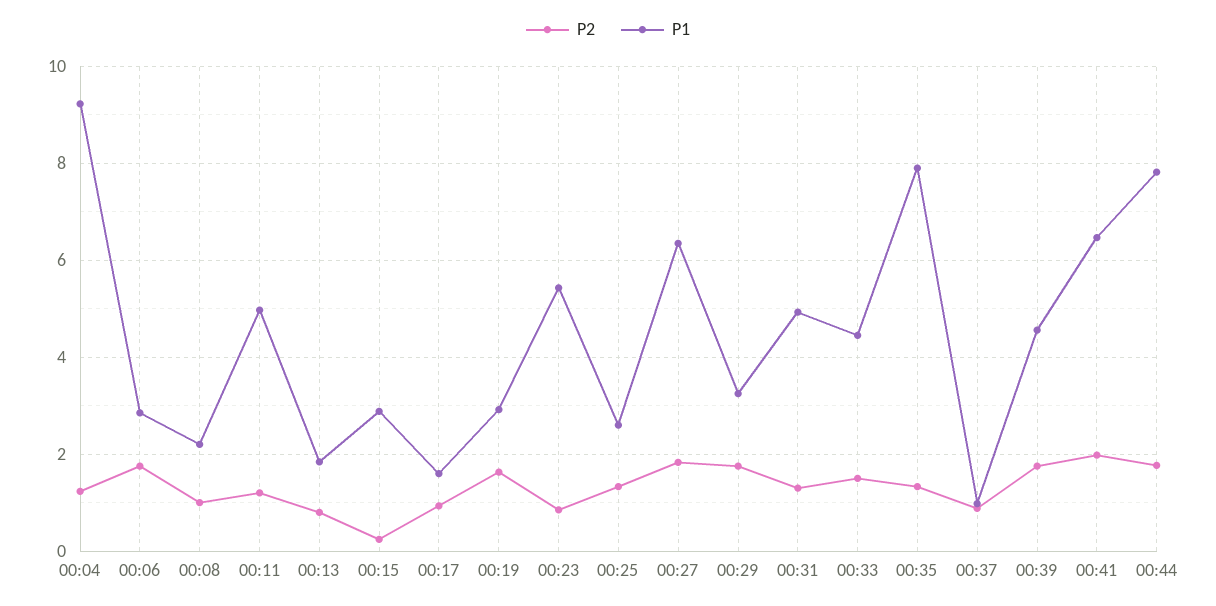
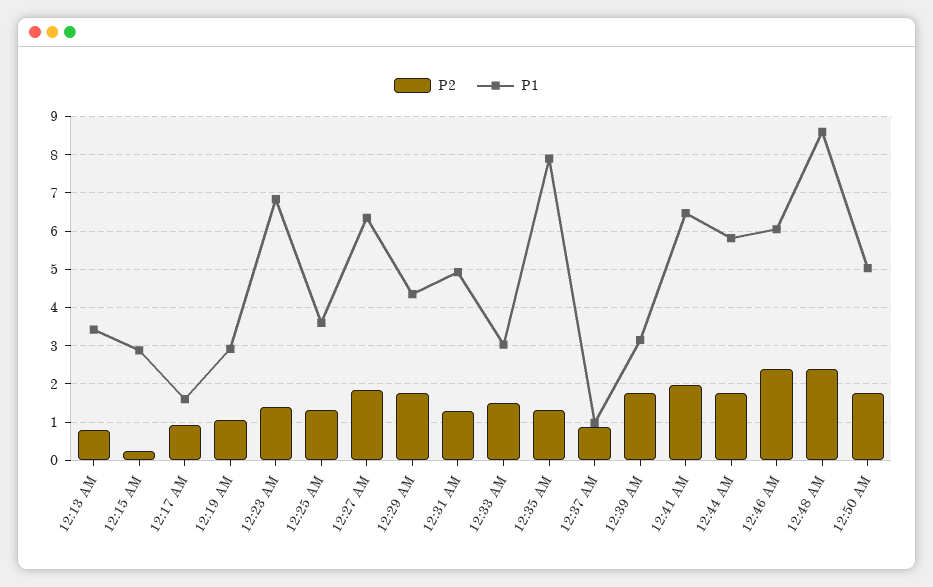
P2, 00:04: 1.2 -> none
P1, 00:04: 9.2 -> none
P2, 00:06: 1.8 -> none
P1, 00:06: 2.8 -> none
P2, 00:08: 1 -> none
P1, 00:08: 2.2 -> none
P2, 00:11: 1.2 -> none
P1, 00:11: 5 -> none
P1, 00:13: 1.8 -> 3.4
P2, 00:19: 1.6 -> 1
P2, 00:23: 0.8 -> 1.4
P1, 00:23: 5.4 -> 6.8
P1, 00:25: 2.6 -> 3.6
P1, 00:29: 3.2 -> 4.4
P1, 00:33: 4.4 -> 3
P1, 00:39: 4.6 -> 3.2
P1, 00:44: 7.8 -> 5.8
P2, 12:46 AM: none -> 2.4
P1, 12:46 AM: none -> 6
P2, 12:48 AM: none -> 2.4
P1, 12:48 AM: none -> 8.6
P2, 12:50 AM: none -> 1.8
P1, 12:50 AM: none -> 5

